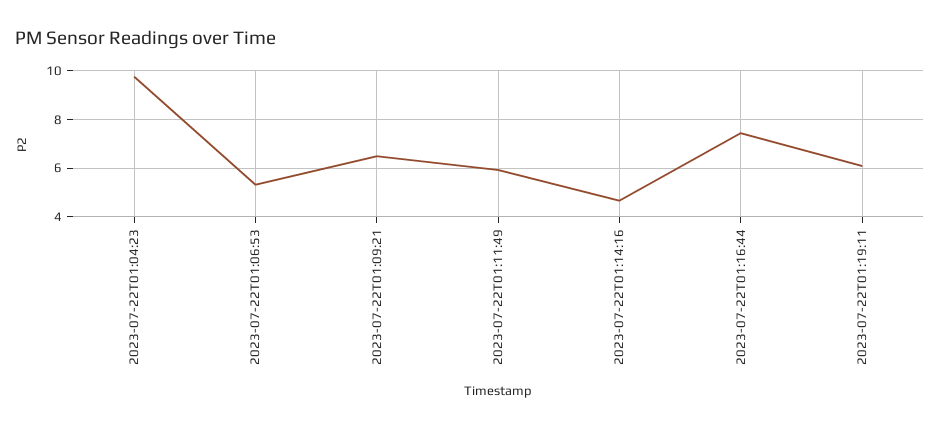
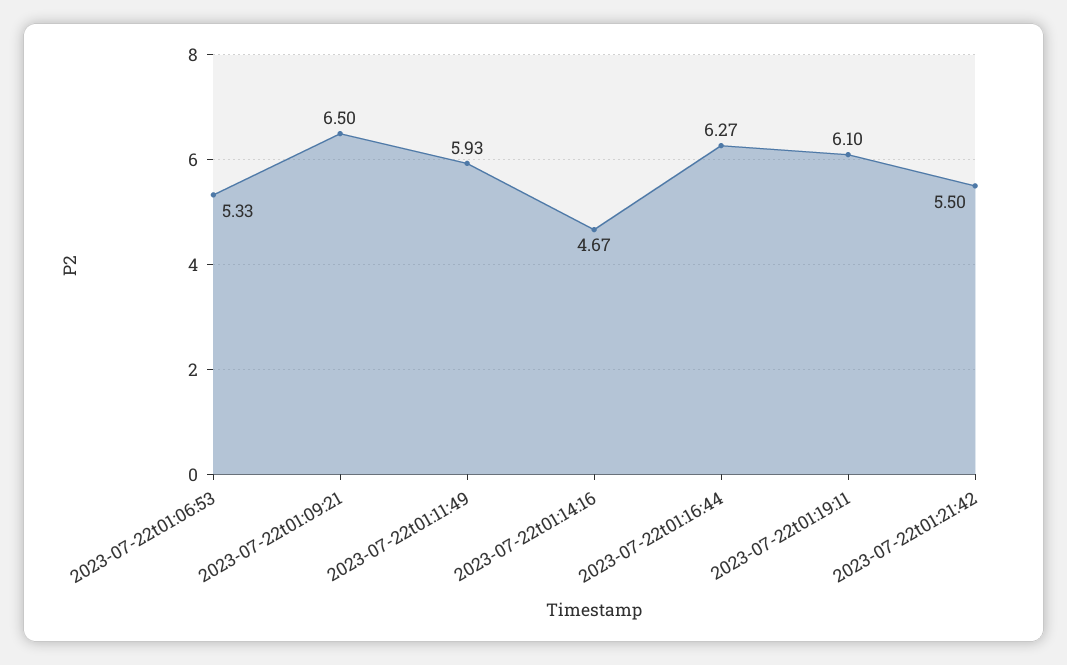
2023-07-22T01:04:23: 9.75 -> none
2023-07-22T01:16:44: 7.5 -> 6.27
2023-07-22t01:21:42: none -> 5.5

